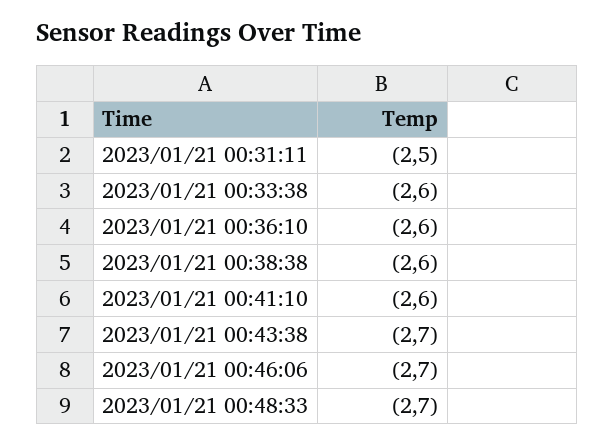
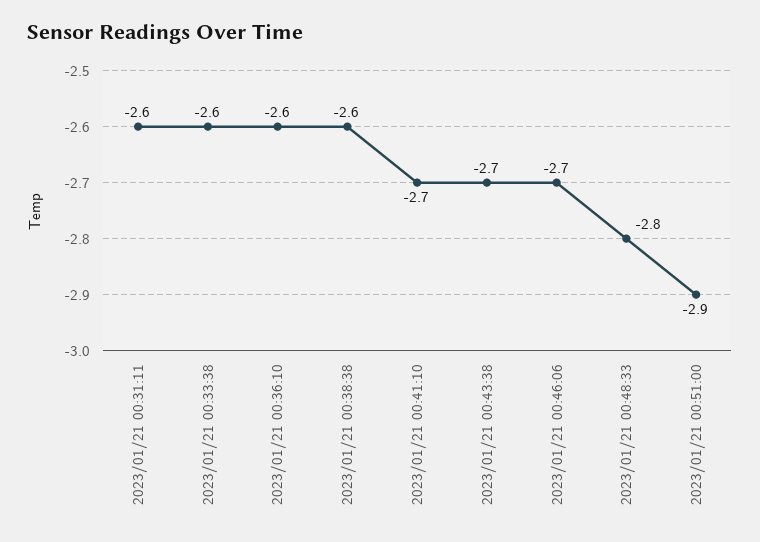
2023/01/21 00:31:11: -2.5 -> -2.6
2023/01/21 00:41:10: -2.6 -> -2.7
2023/01/21 00:48:33: -2.7 -> -2.8
2023/01/21 00:51:00: none -> -2.9

